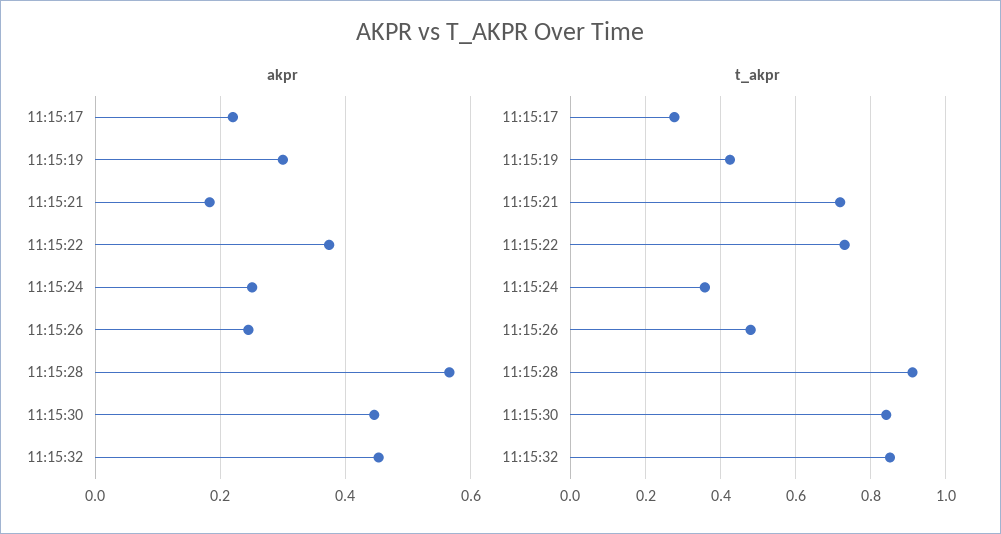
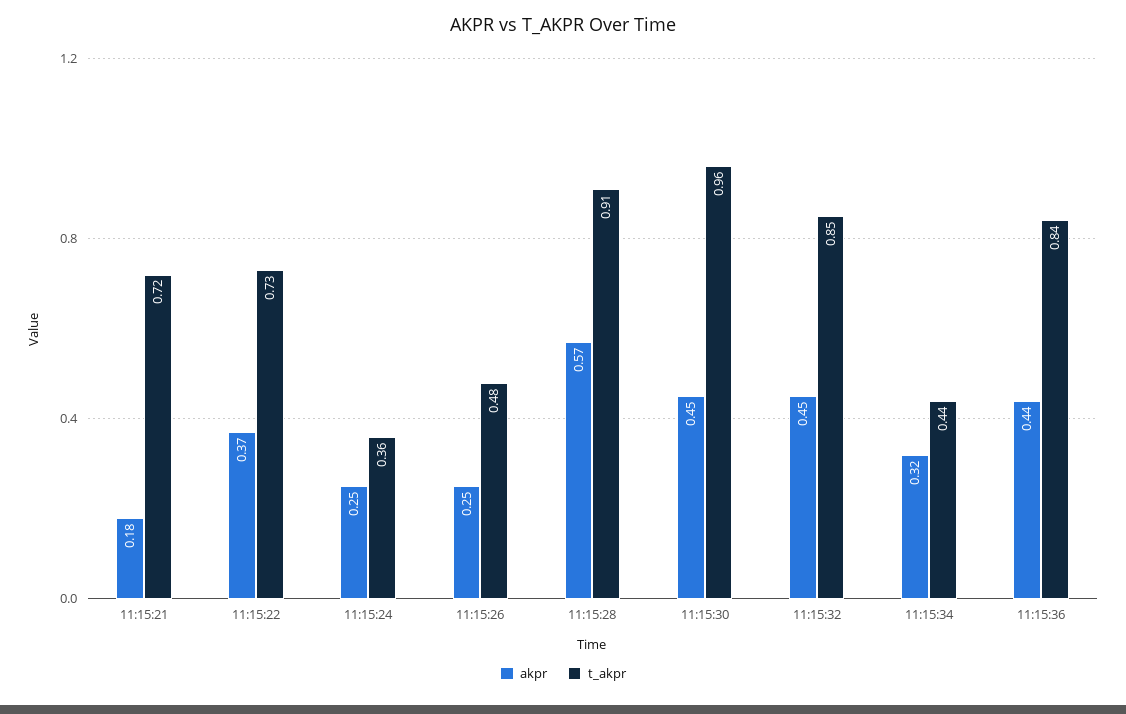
akpr, 11:15:17: 0.22 -> none
akpr, 11:15:19: 0.3 -> none
t_akpr, 11:15:17: 0.28 -> none
t_akpr, 11:15:19: 0.42 -> none
t_akpr, 11:15:30: 0.84 -> 0.96
akpr, 11:15:34: none -> 0.32
t_akpr, 11:15:34: none -> 0.44
akpr, 11:15:36: none -> 0.44
t_akpr, 11:15:36: none -> 0.84

